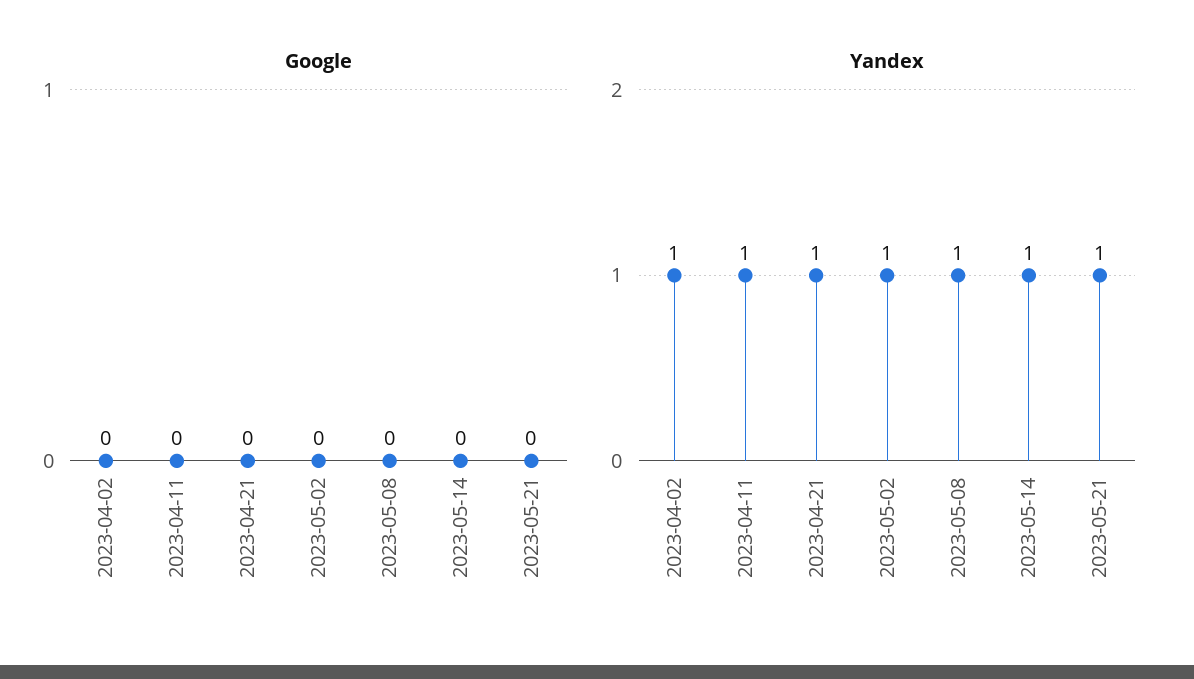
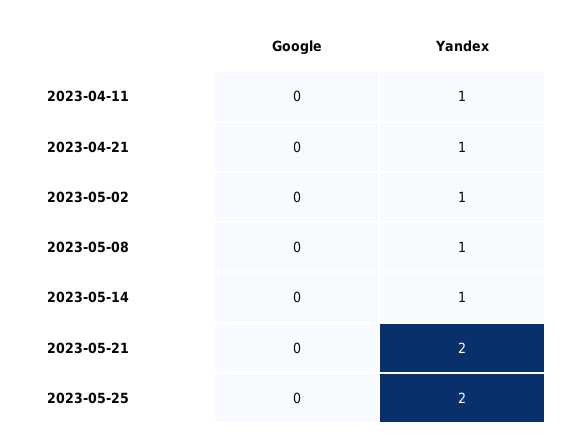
Google, 2023-04-02: 0 -> none
Yandex, 2023-04-02: 1 -> none
Yandex, 2023-05-21: 1 -> 2
Google, 2023-05-25: none -> 0
Yandex, 2023-05-25: none -> 2

